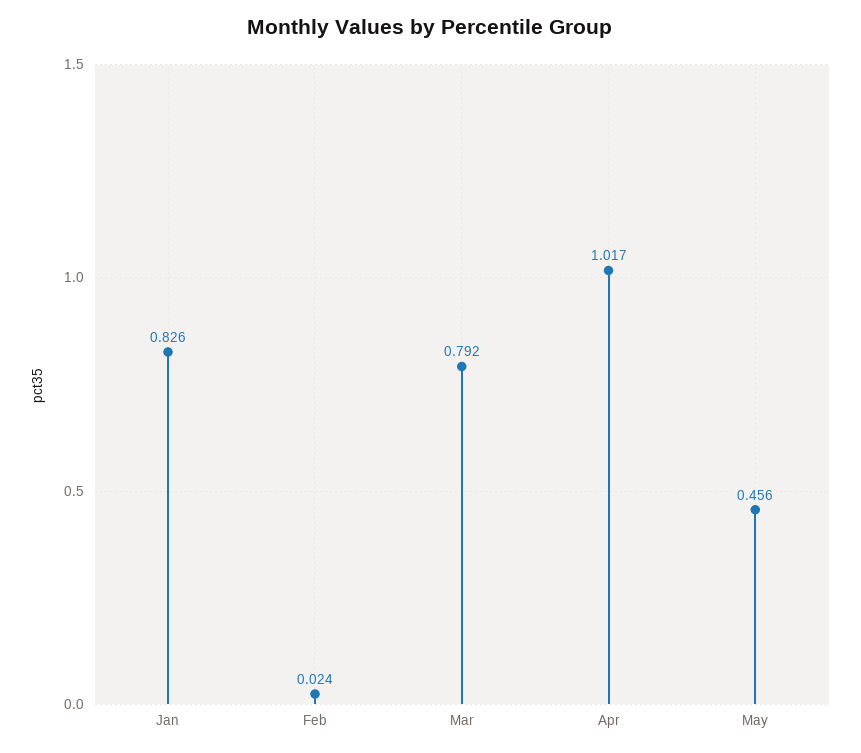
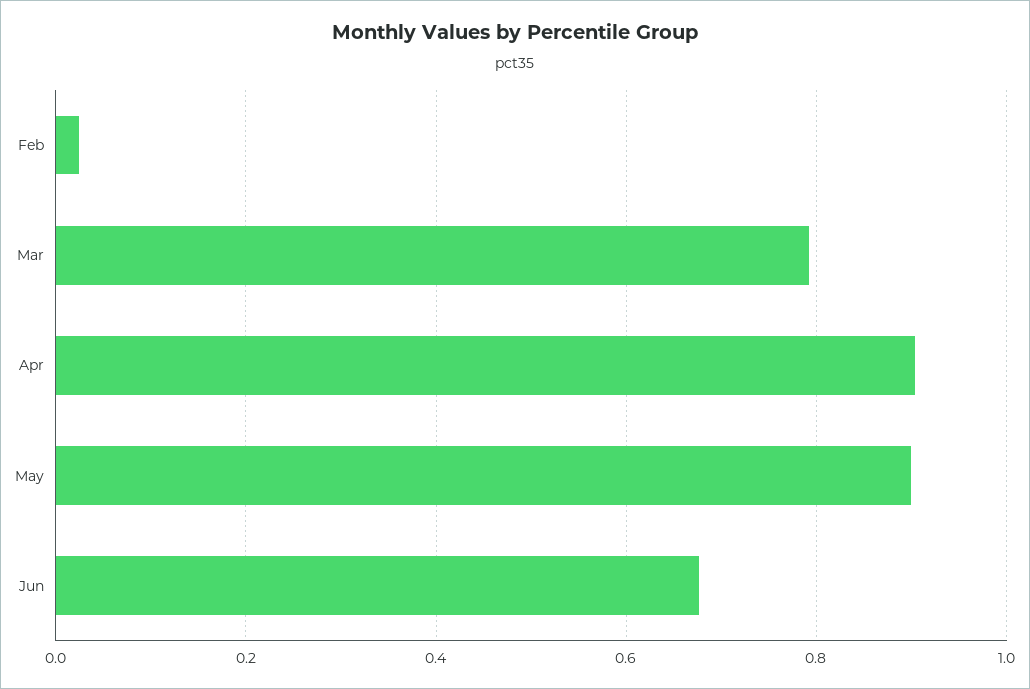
Jan: 0.826 -> none
Apr: 1.017 -> 0.9
May: 0.456 -> 0.9
Jun: none -> 0.68

